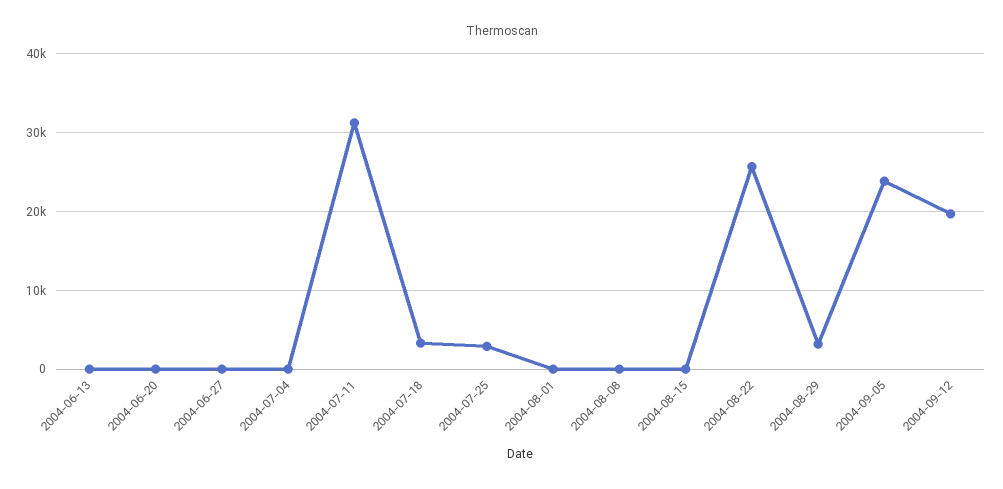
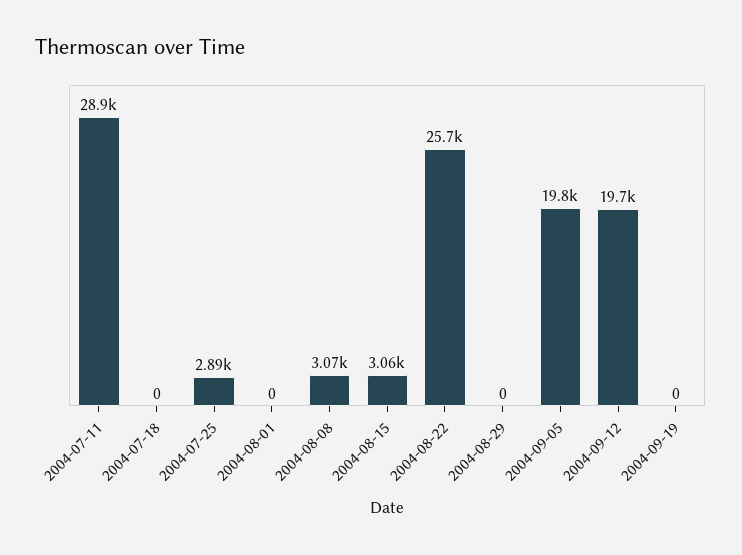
2004-06-13: 0 -> none
2004-06-20: 0 -> none
2004-06-27: 0 -> none
2004-07-04: 0 -> none
2004-07-11: 31000 -> 28900
2004-07-18: 3000 -> 0
2004-08-08: 0 -> 3070
2004-08-15: 0 -> 3060
2004-08-29: 3000 -> 0
2004-09-05: 24000 -> 19800
2004-09-19: none -> 0

